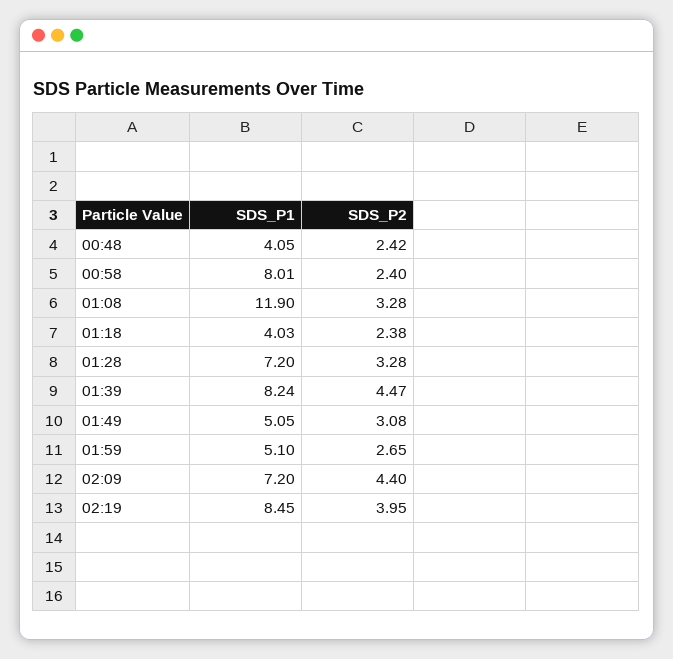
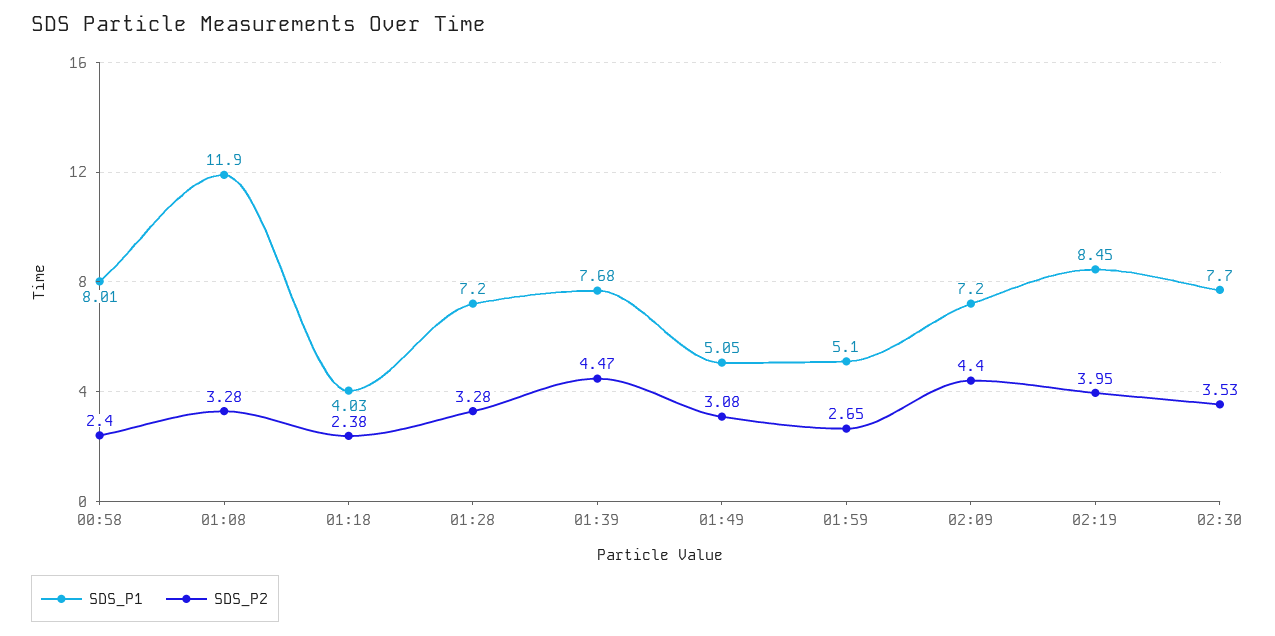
SDS_P1, 00:48: 4.05 -> none
SDS_P2, 00:48: 2.42 -> none
SDS_P1, 01:39: 8.24 -> 7.68
SDS_P1, 02:30: none -> 7.7
SDS_P2, 02:30: none -> 3.53

